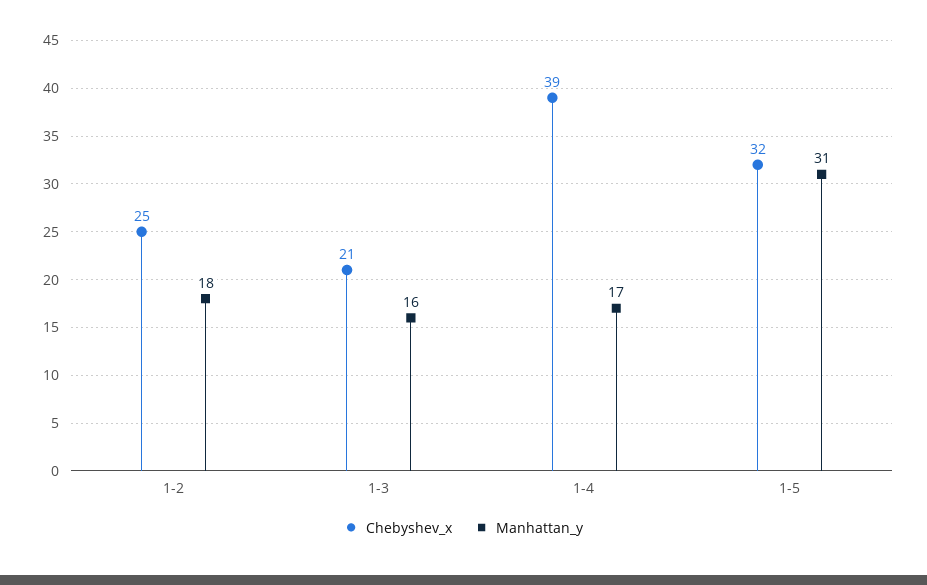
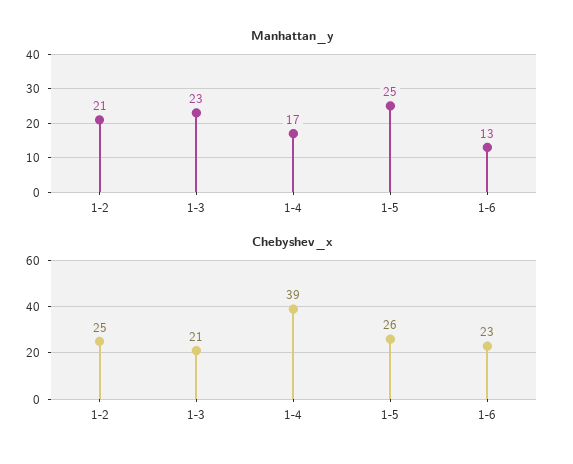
Manhattan_y, 1-2: 18 -> 21
Manhattan_y, 1-3: 16 -> 23
Chebyshev_x, 1-5: 32 -> 26
Manhattan_y, 1-5: 31 -> 25
Manhattan_y, 1-6: none -> 13
Chebyshev_x, 1-6: none -> 23

